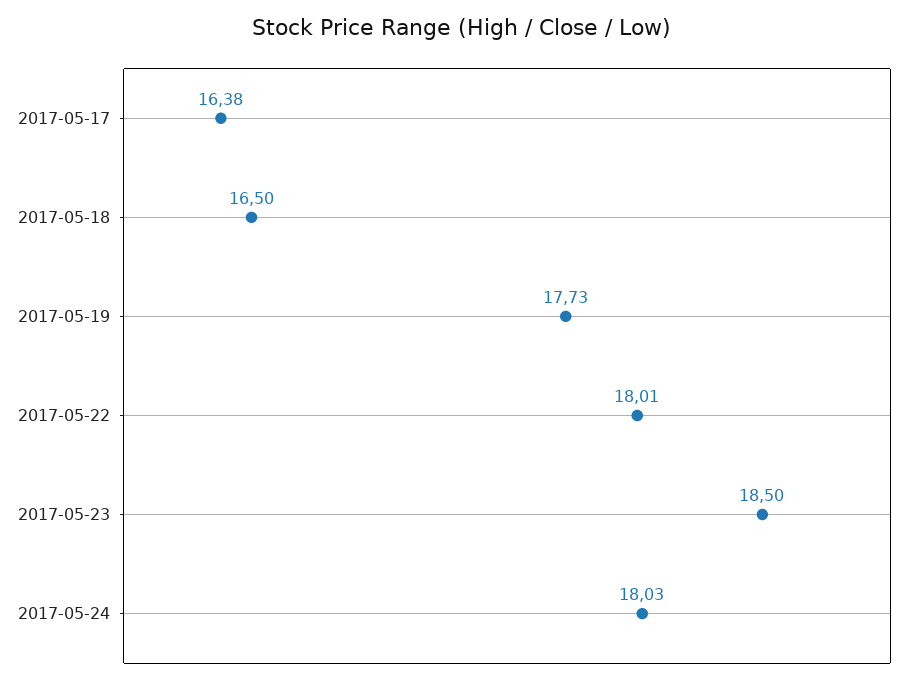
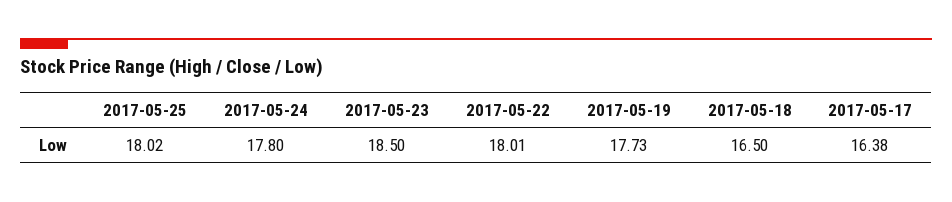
2017-05-24: 18.03 -> 17.8
2017-05-25: none -> 18.02

